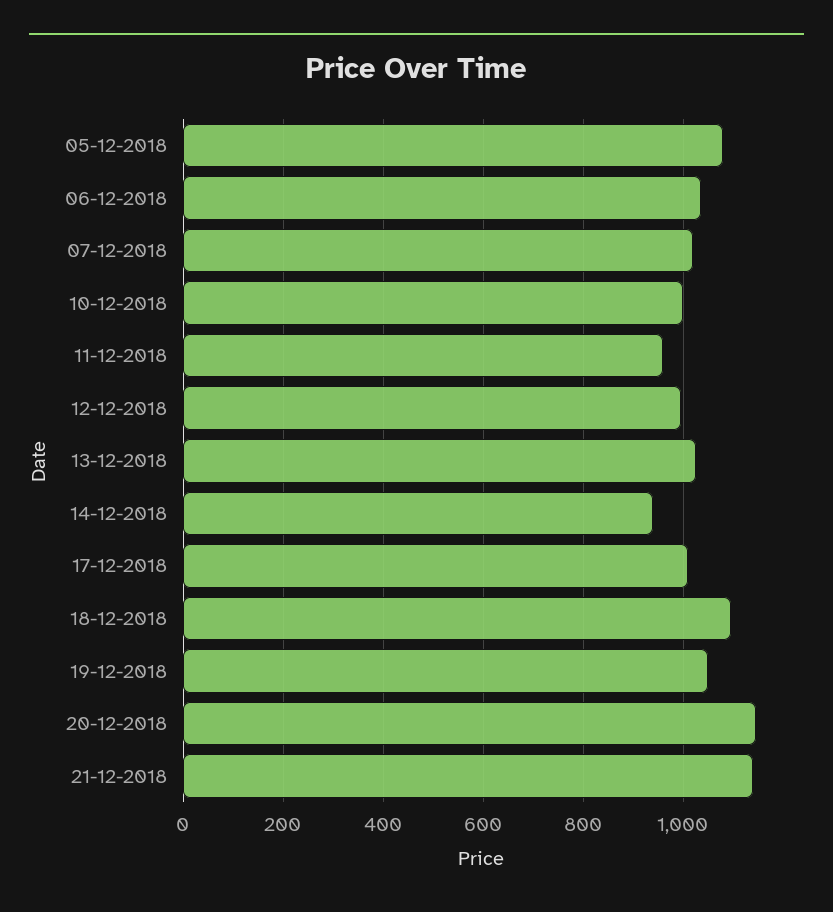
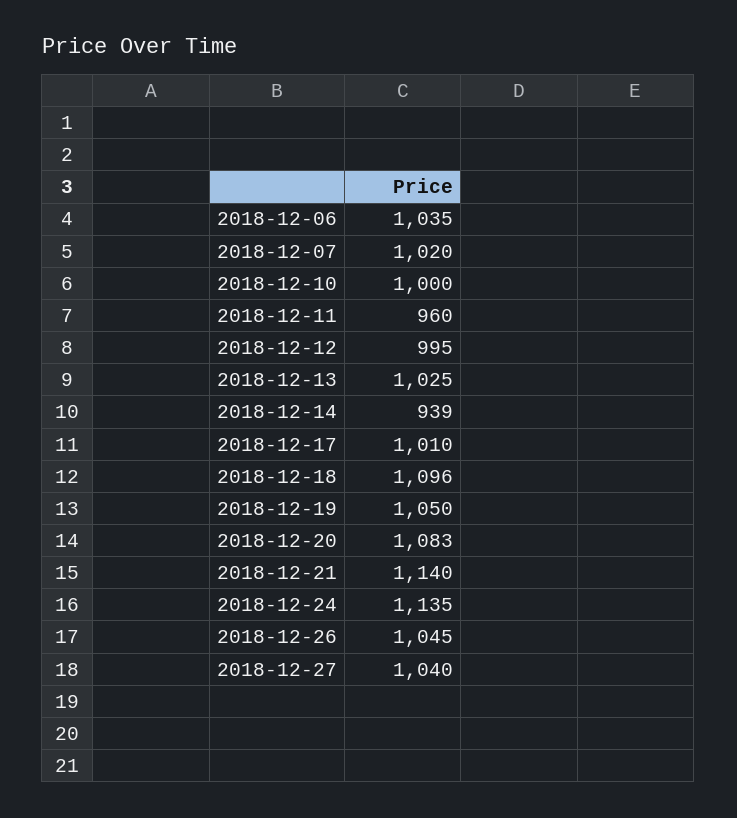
05-12-2018: 1080 -> none
20-12-2018: 1140 -> 1083
2018-12-24: none -> 1135
2018-12-26: none -> 1045
2018-12-27: none -> 1040

